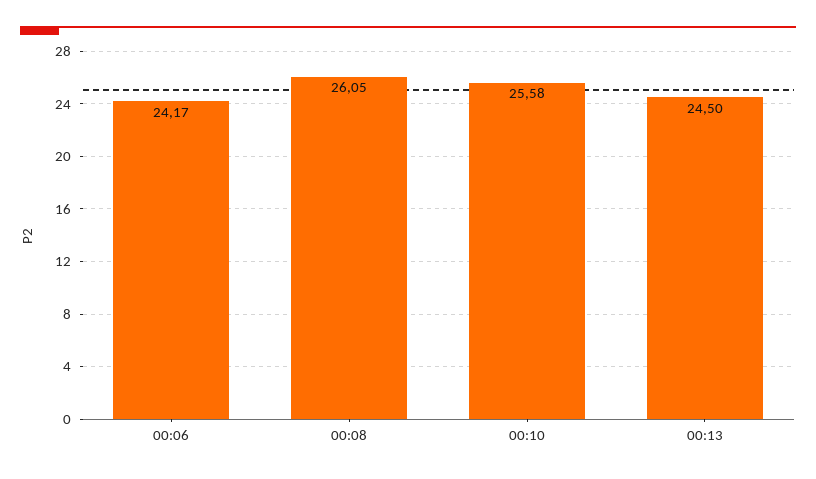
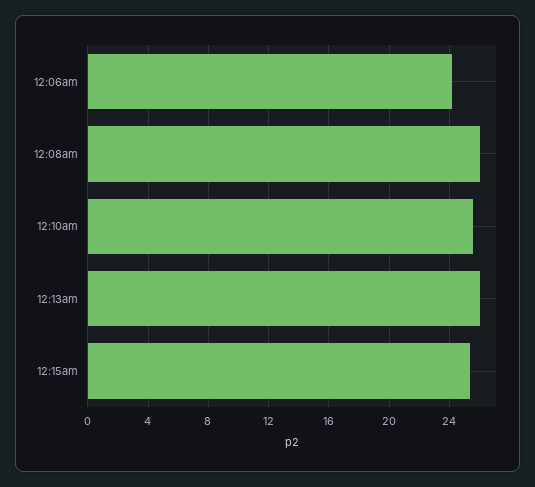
00:13: 24.5 -> 26
12:15am: none -> 25.5

